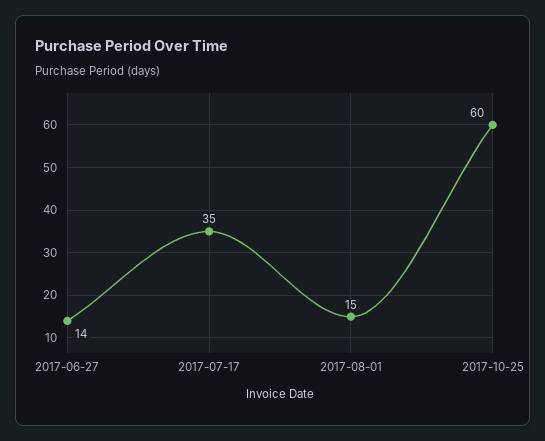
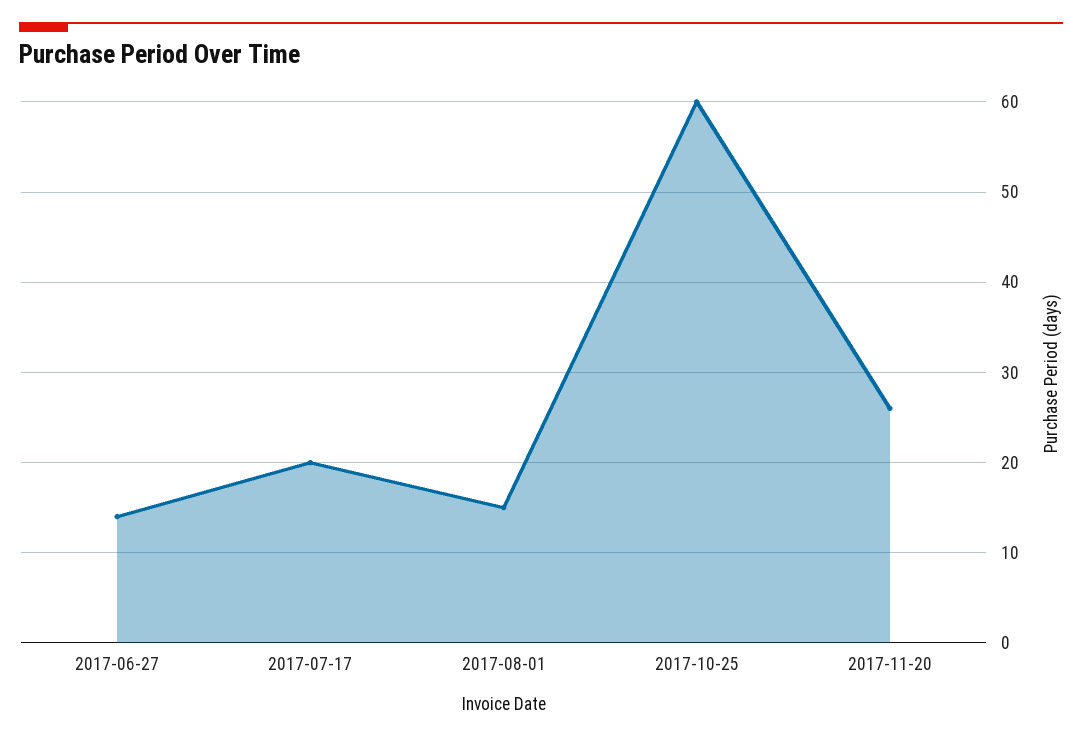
2017-07-17: 35 -> 20
2017-11-20: none -> 26

